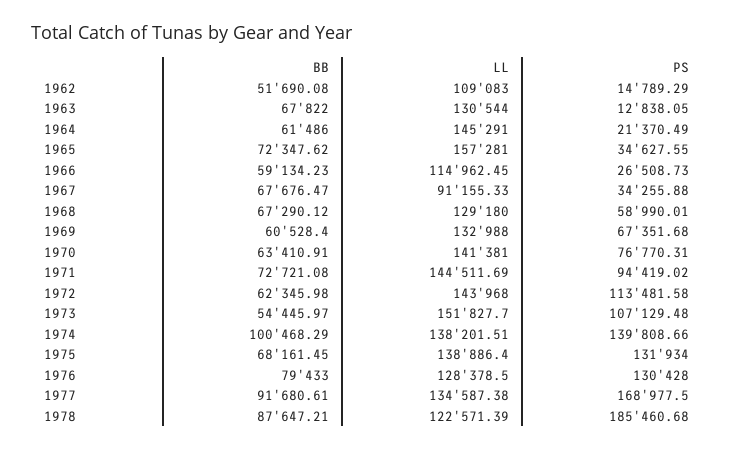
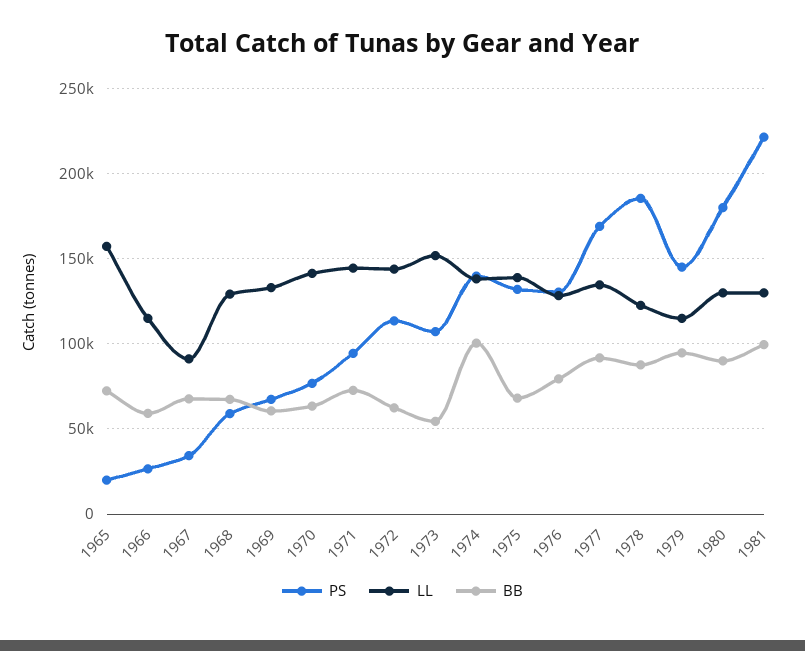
BB, 1962: 51690.08 -> none
LL, 1962: 109083 -> none
PS, 1962: 14789.29 -> none
BB, 1963: 67822 -> none
LL, 1963: 130544 -> none
PS, 1963: 12838.05 -> none
BB, 1964: 61486 -> none
LL, 1964: 145291 -> none
PS, 1964: 21370.49 -> none
PS, 1965: 34627.55 -> 20000
PS, 1979: none -> 145000
LL, 1979: none -> 115000
BB, 1979: none -> 95000
PS, 1980: none -> 180000
LL, 1980: none -> 130000
BB, 1980: none -> 90000
PS, 1981: none -> 220000
LL, 1981: none -> 130000
BB, 1981: none -> 100000

